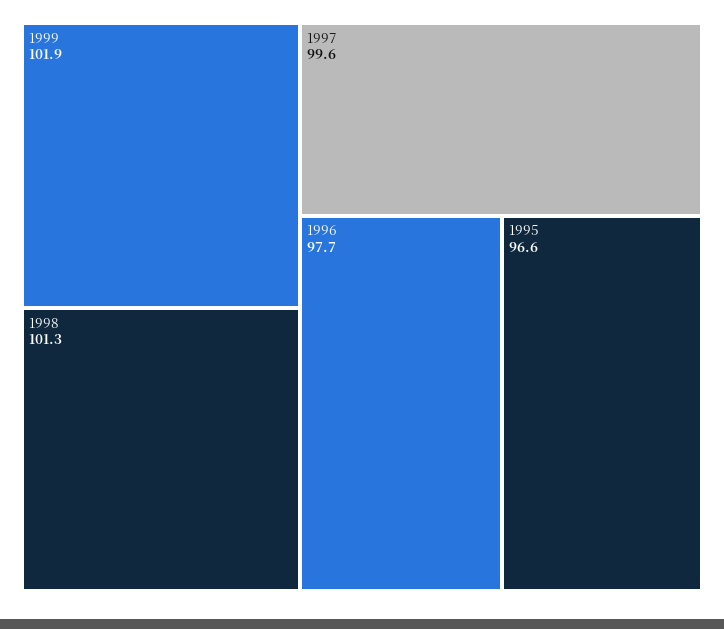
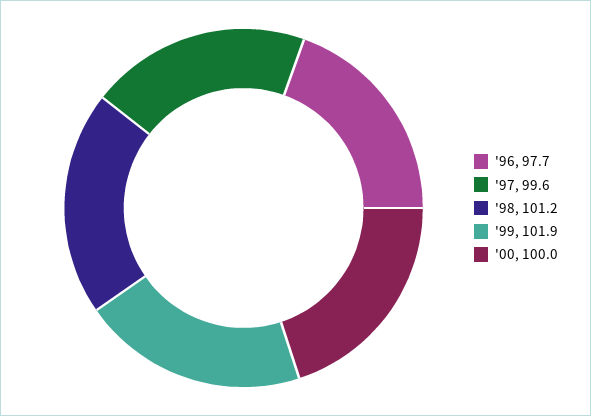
1998: 101.3 -> 101.2
1995: 96.6 -> none
'00: none -> 100

